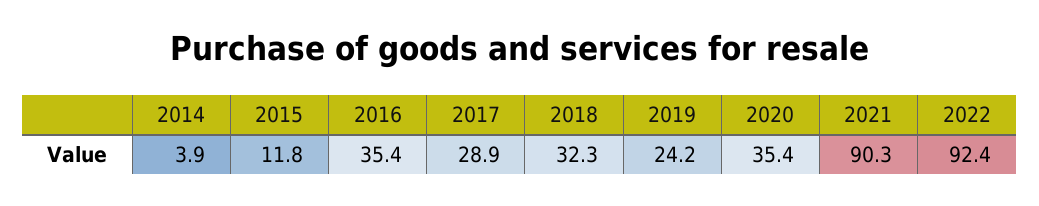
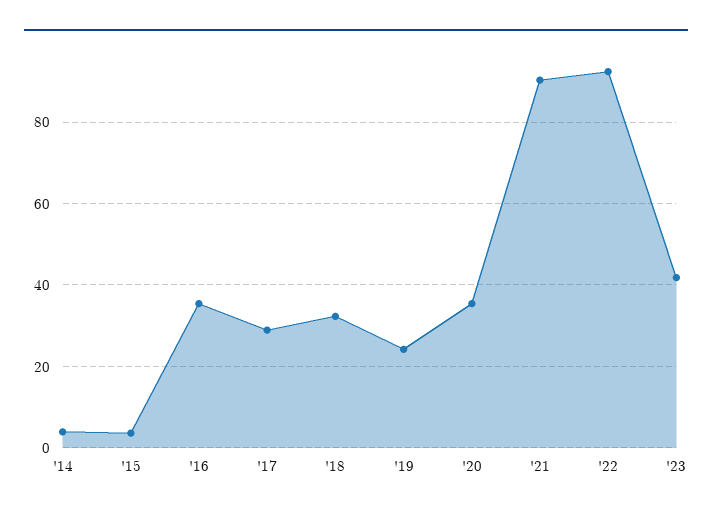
2015: 11.8 -> 4
'23: none -> 42

